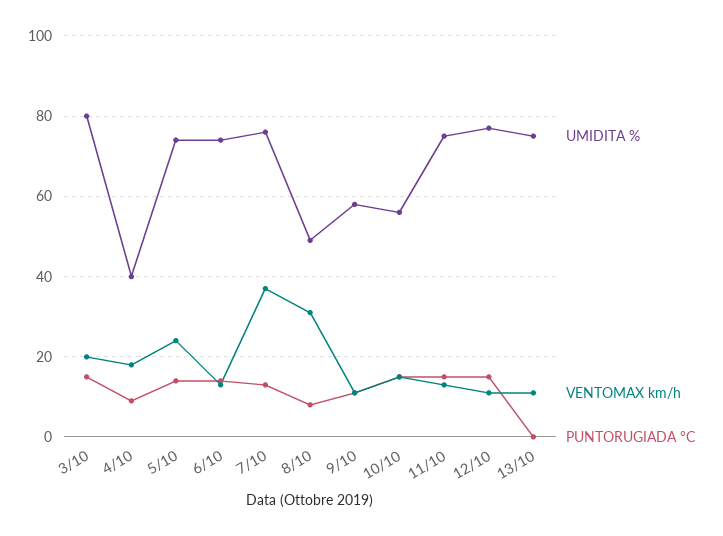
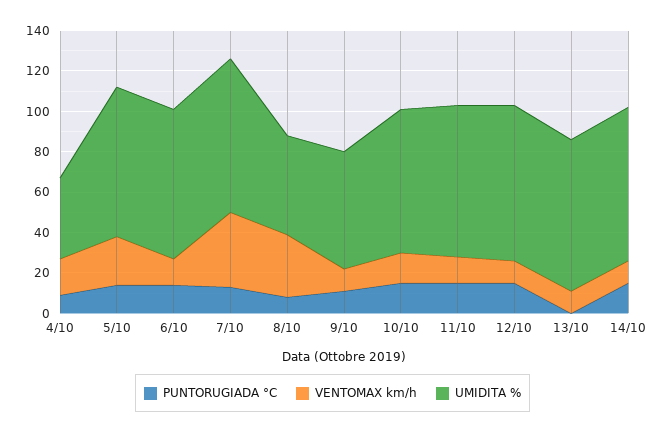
UMIDITA %, 3/10: 80 -> none
VENTOMAX km/h, 3/10: 20 -> none
PUNTORUGIADA °C, 3/10: 15 -> none
UMIDITA %, 10/10: 55 -> 70
PUNTORUGIADA °C, 14/10: none -> 15
VENTOMAX km/h, 14/10: none -> 10
UMIDITA %, 14/10: none -> 75

